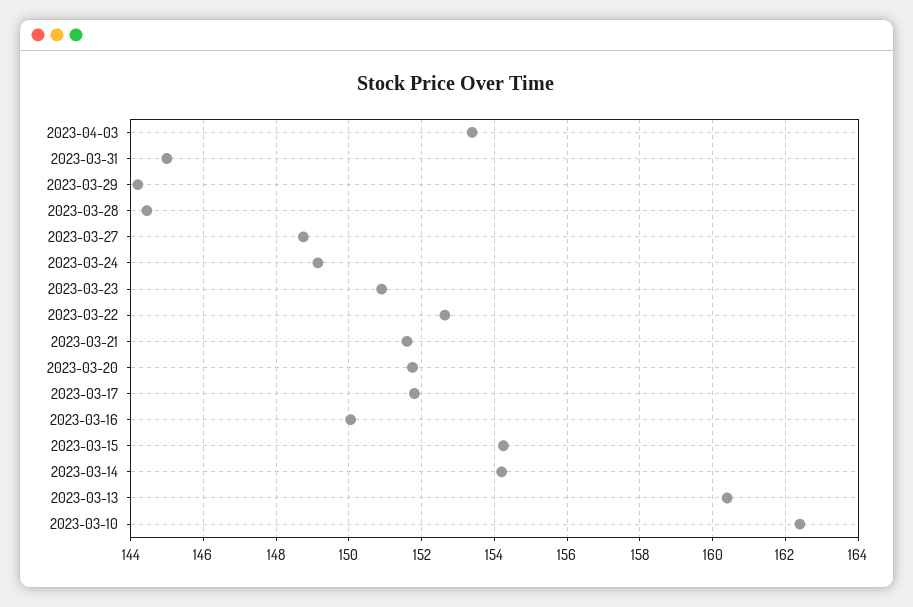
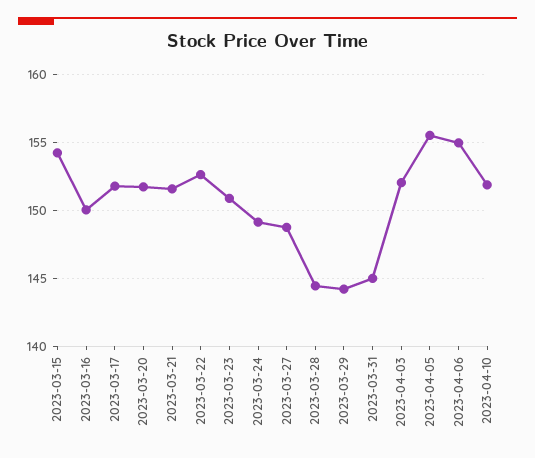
2023-04-03: 153.4 -> 152
2023-03-14: 154.2 -> none
2023-03-13: 160.4 -> none
2023-03-10: 162.4 -> none
2023-04-05: none -> 155.5
2023-04-06: none -> 155
2023-04-10: none -> 152

